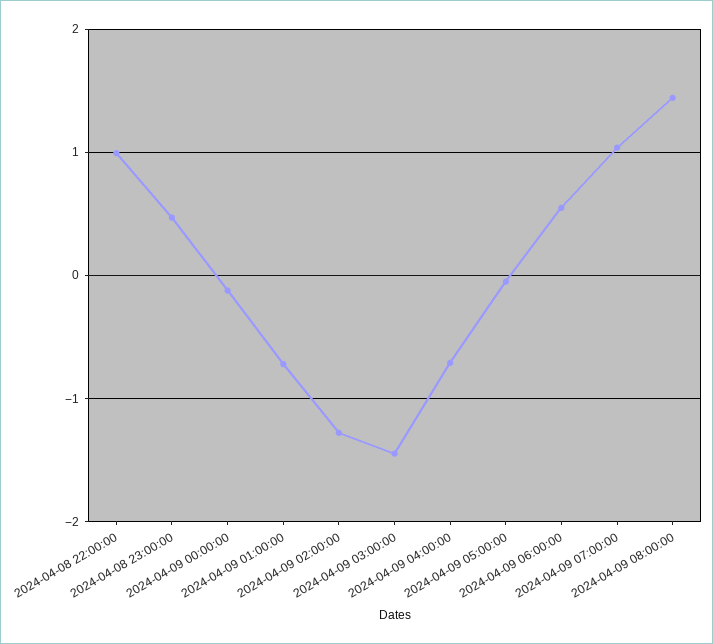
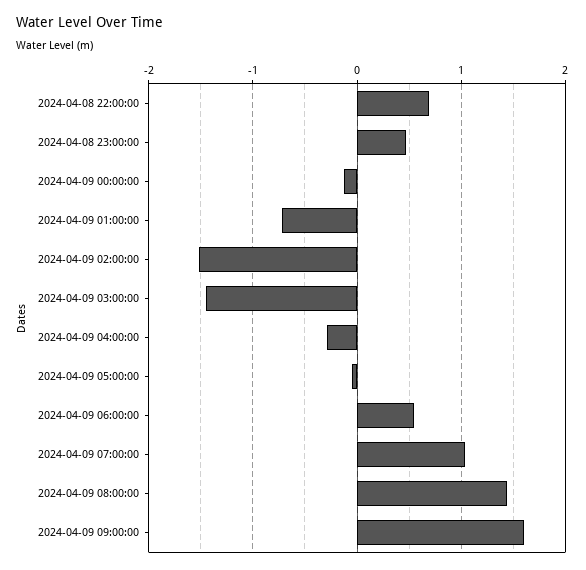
2024-04-08 22:00:00: 1 -> 0.7
2024-04-09 02:00:00: -1.3 -> -1.5
2024-04-09 04:00:00: -0.7 -> -0.3
2024-04-09 09:00:00: none -> 1.6

